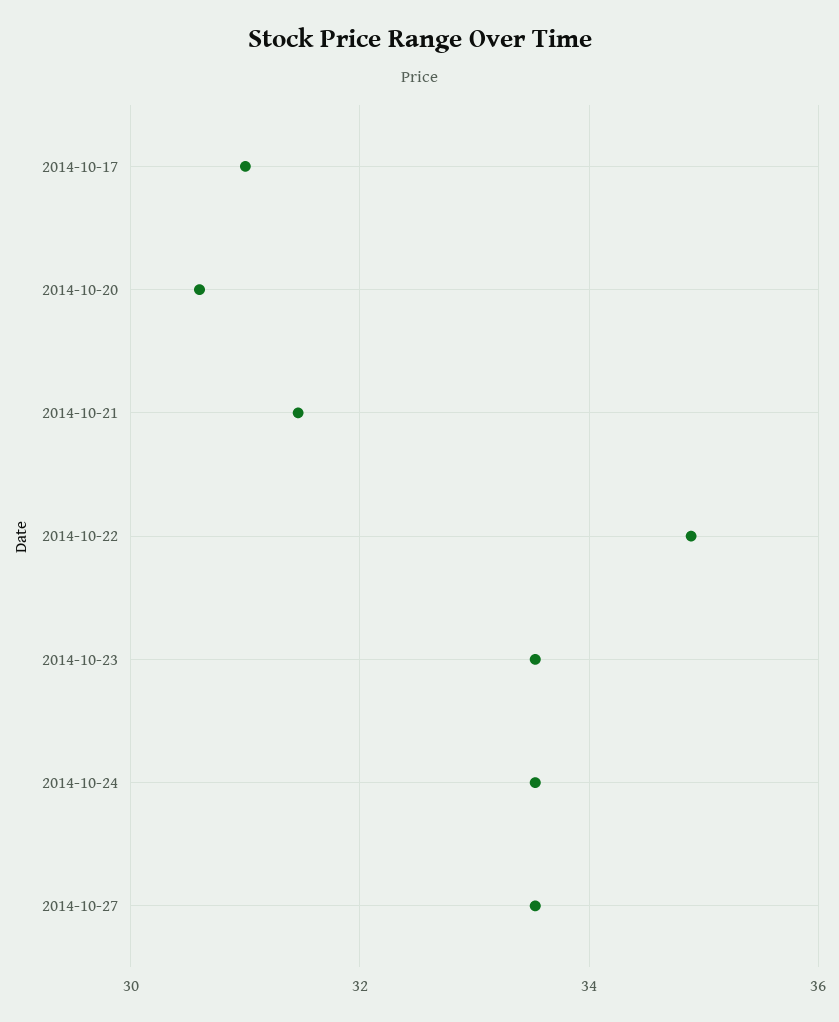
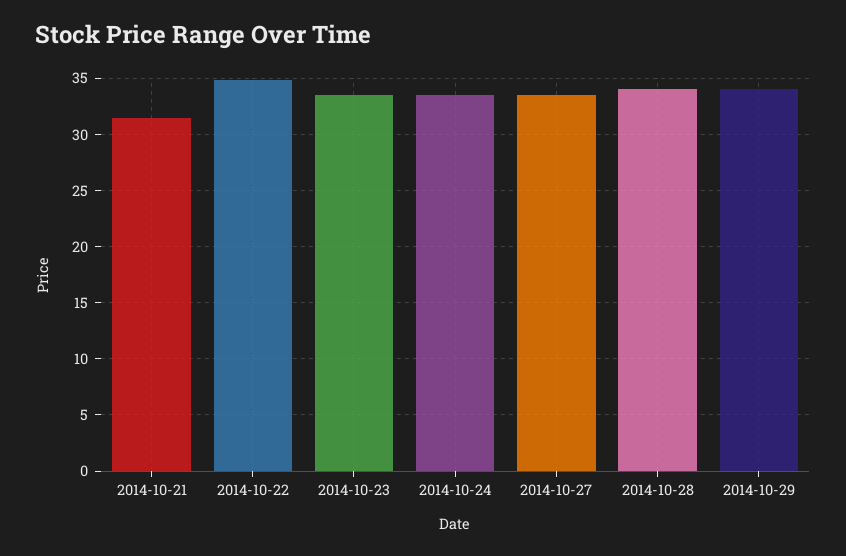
2014-10-17: 31 -> none
2014-10-20: 30.6 -> none
2014-10-28: none -> 34
2014-10-29: none -> 34

